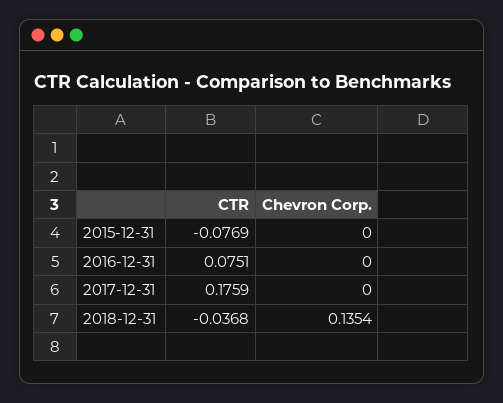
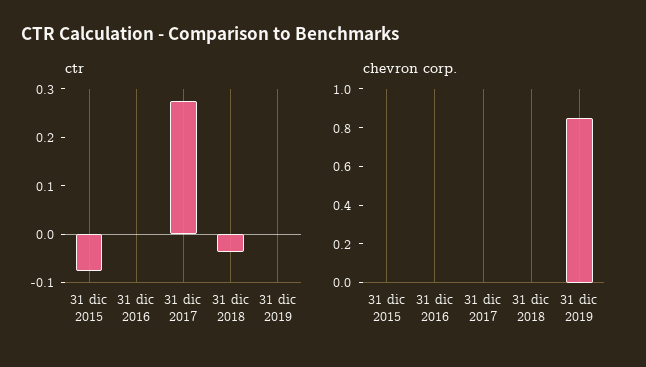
CTR, 2016-12-31: 0.0751 -> 0
CTR, 2017-12-31: 0.1759 -> 0.28
Chevron Corp., 2018-12-31: 0.1354 -> 0
CTR, 31 dic 2019: none -> 0
Chevron Corp., 31 dic 2019: none -> 0.85

